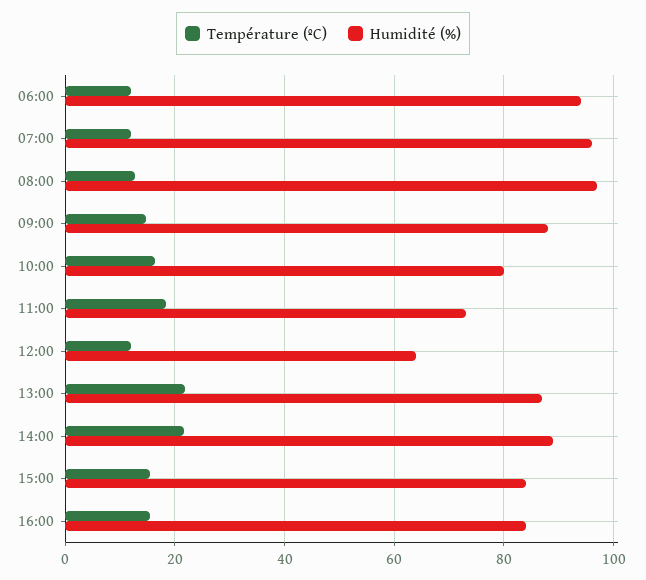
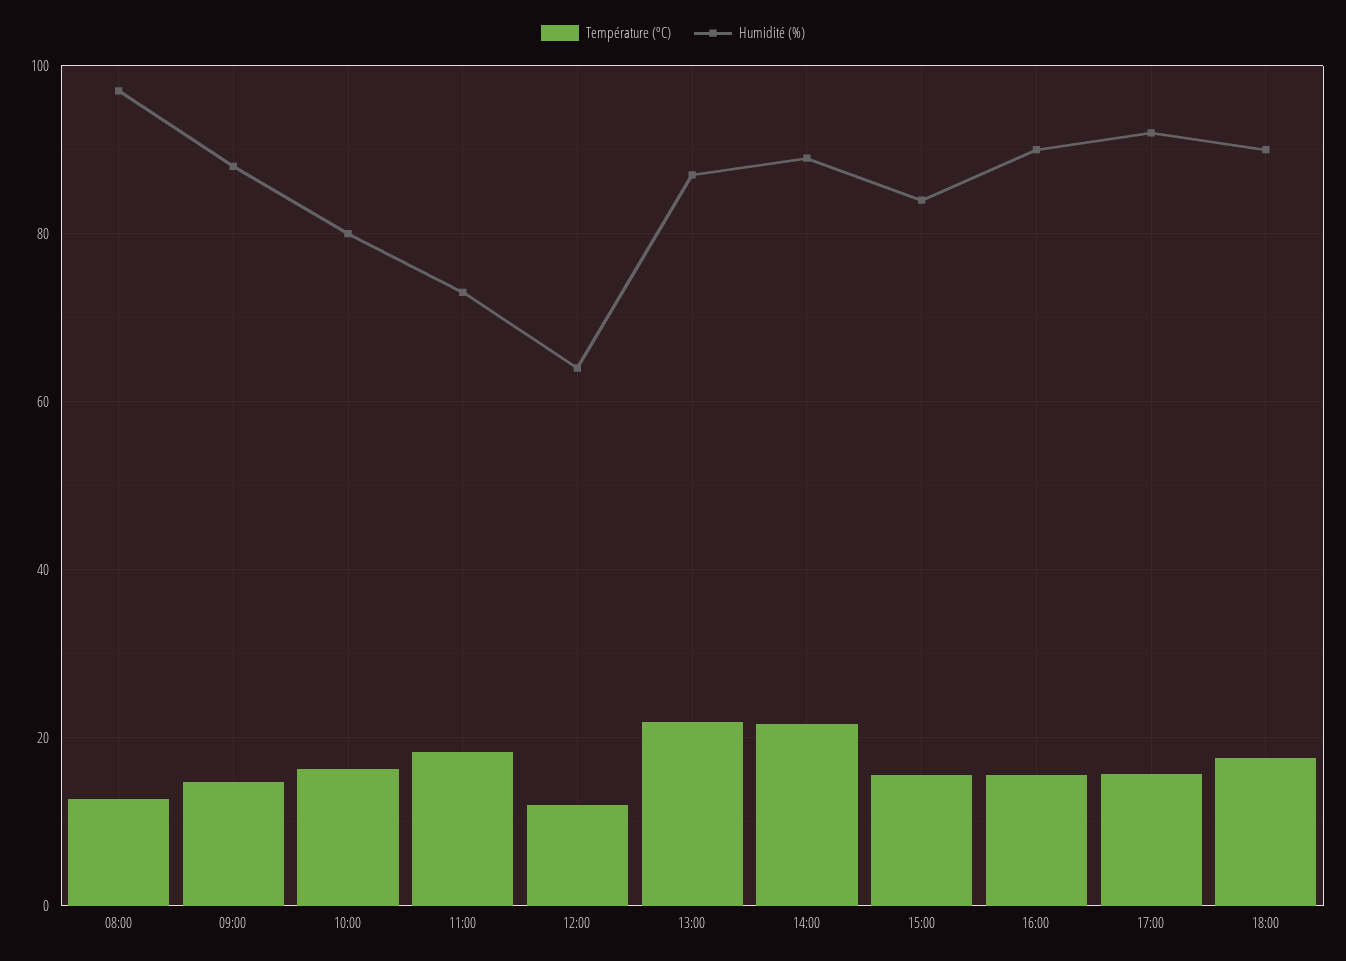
Température (ºC), 06:00: 12 -> none
Humidité (%), 06:00: 94 -> none
Température (ºC), 07:00: 12 -> none
Humidité (%), 07:00: 96 -> none
Humidité (%), 16:00: 84 -> 90
Température (ºC), 17:00: none -> 16
Humidité (%), 17:00: none -> 92
Température (ºC), 18:00: none -> 18
Humidité (%), 18:00: none -> 90

